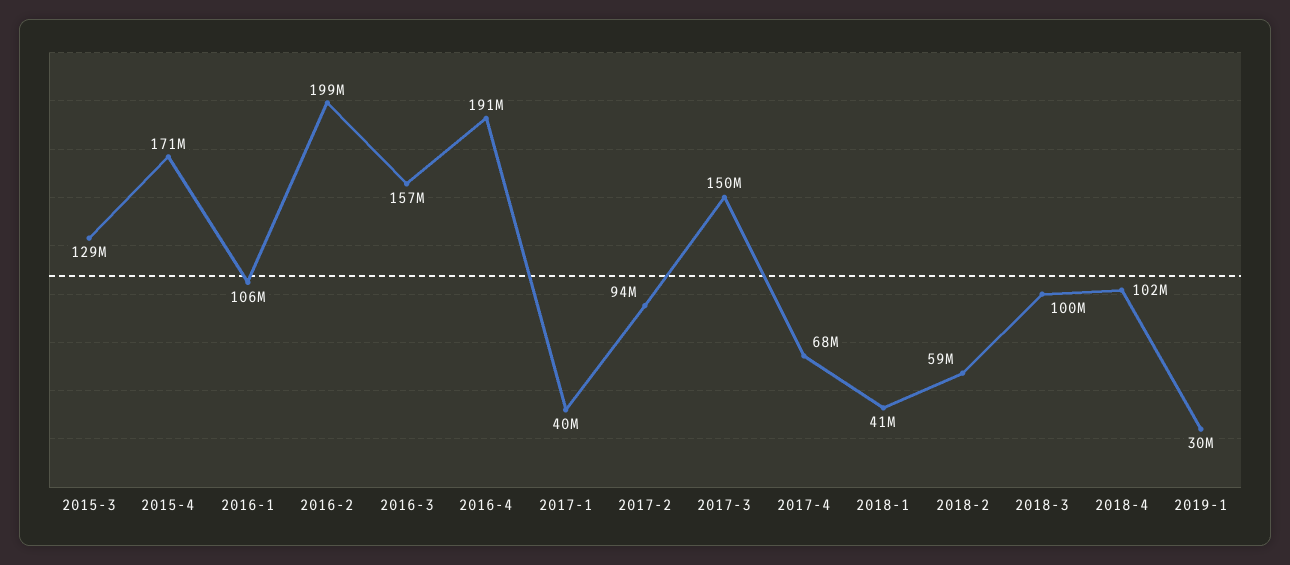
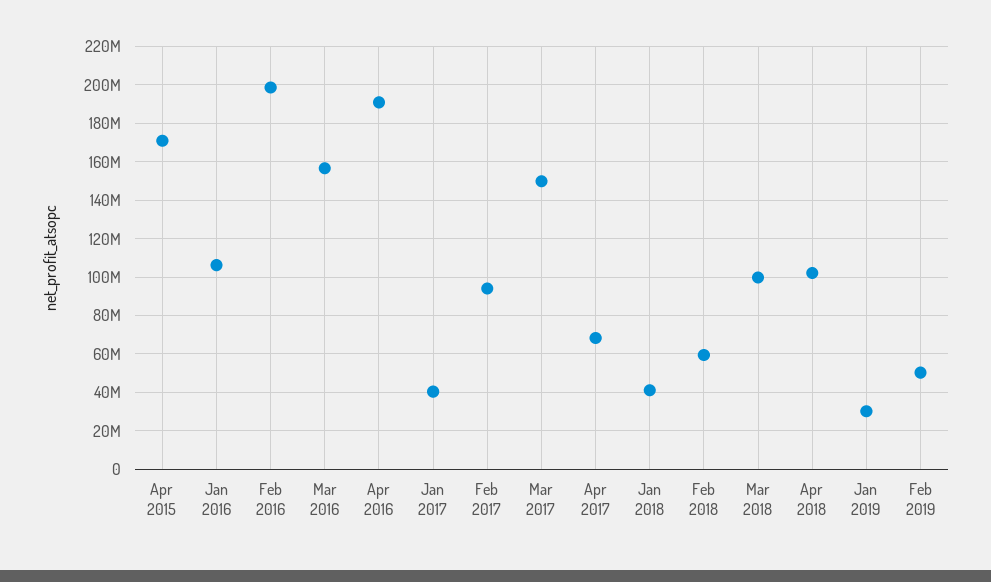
2015-3: 129000000 -> none
Feb 2019: none -> 50000000

